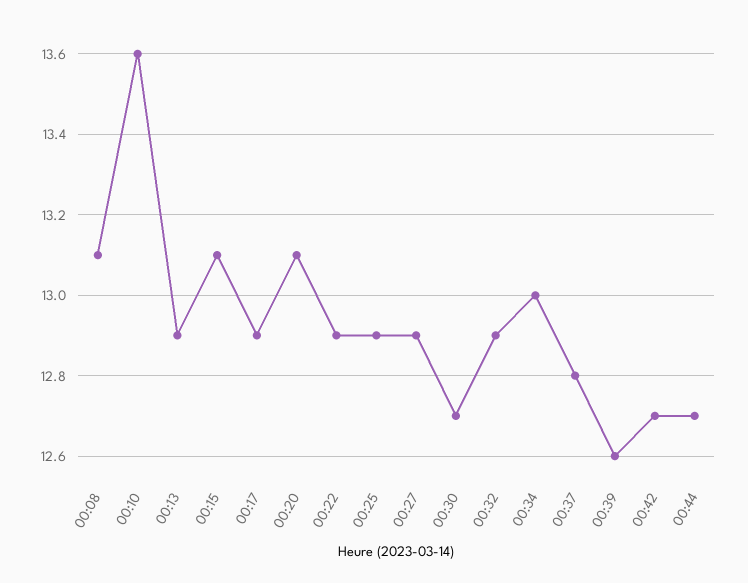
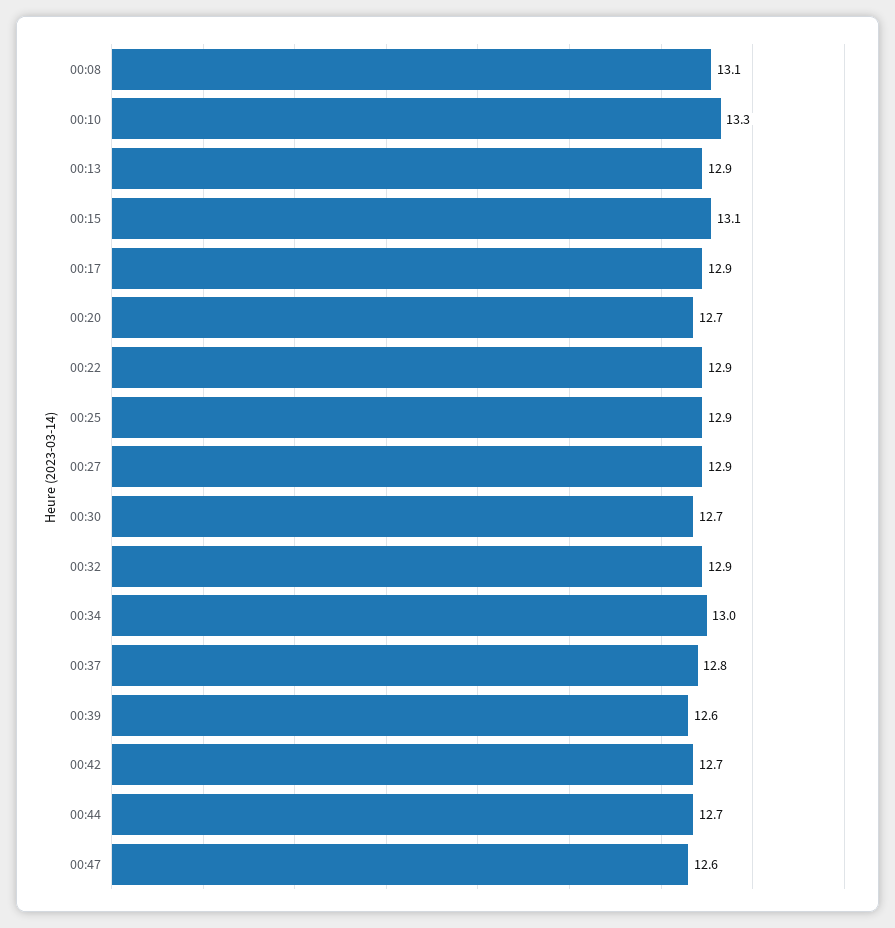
00:10: 13.6 -> 13.3
00:20: 13.1 -> 12.7
00:47: none -> 12.6

